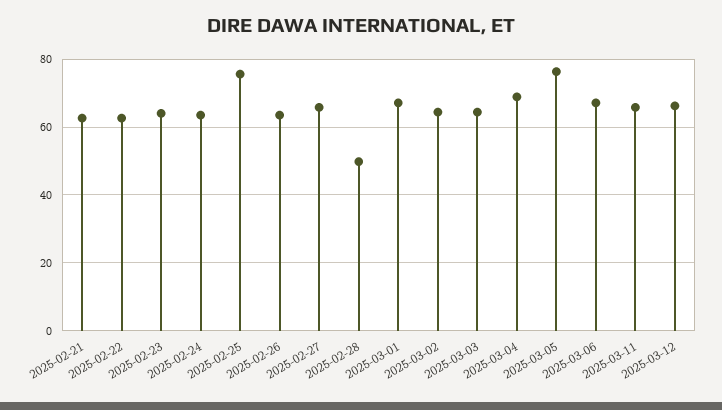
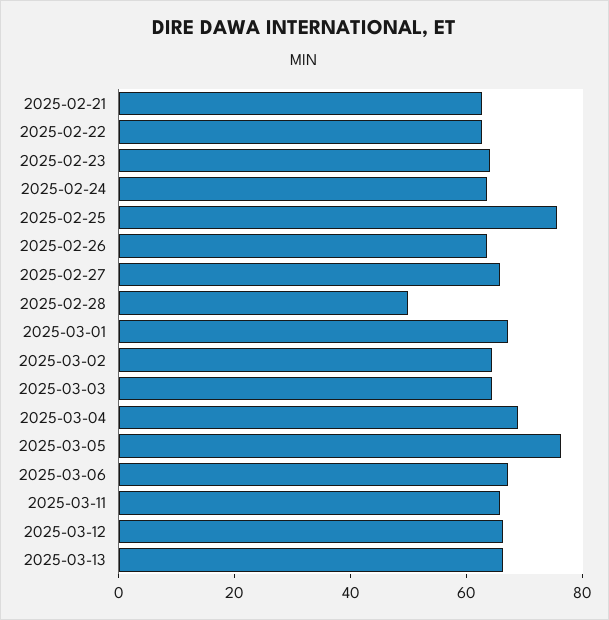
2025-03-13: none -> 65

